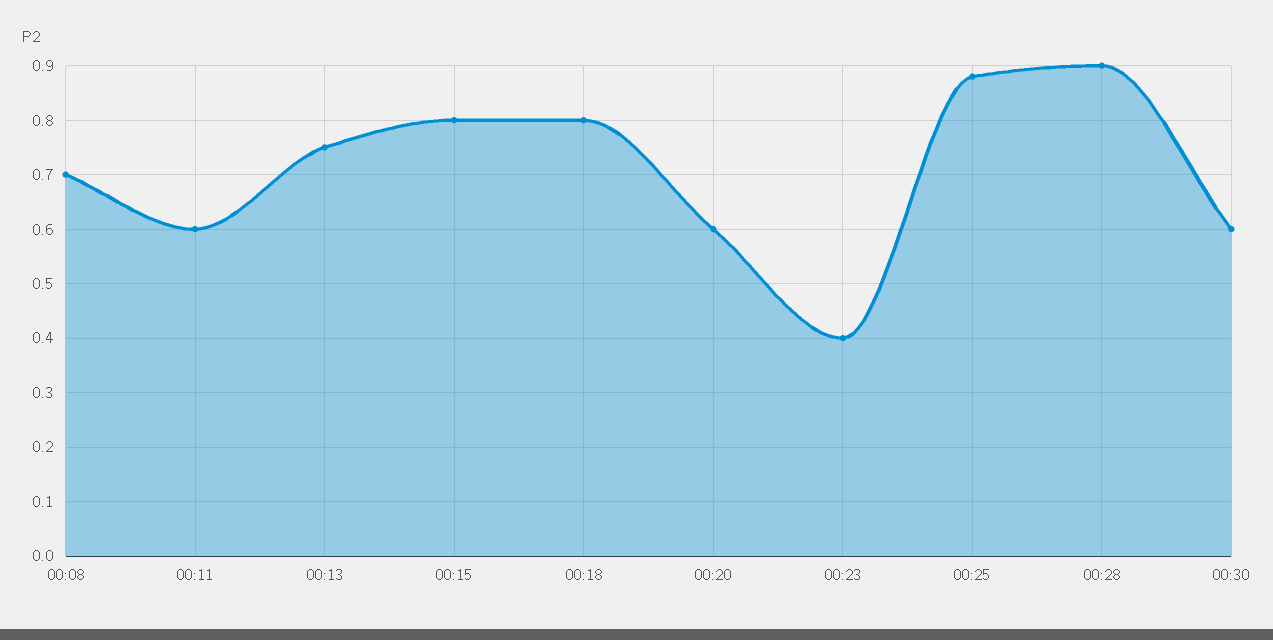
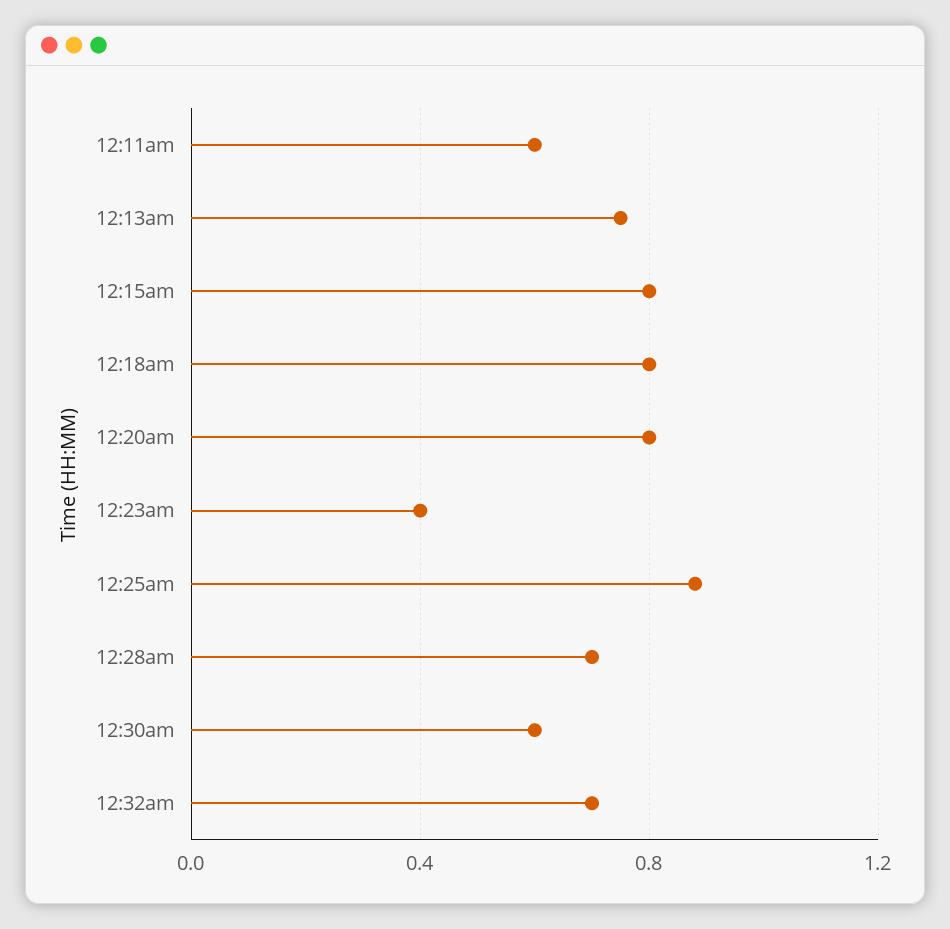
00:08: 0.7 -> none
00:20: 0.6 -> 0.8
00:28: 0.9 -> 0.7
12:32am: none -> 0.7

